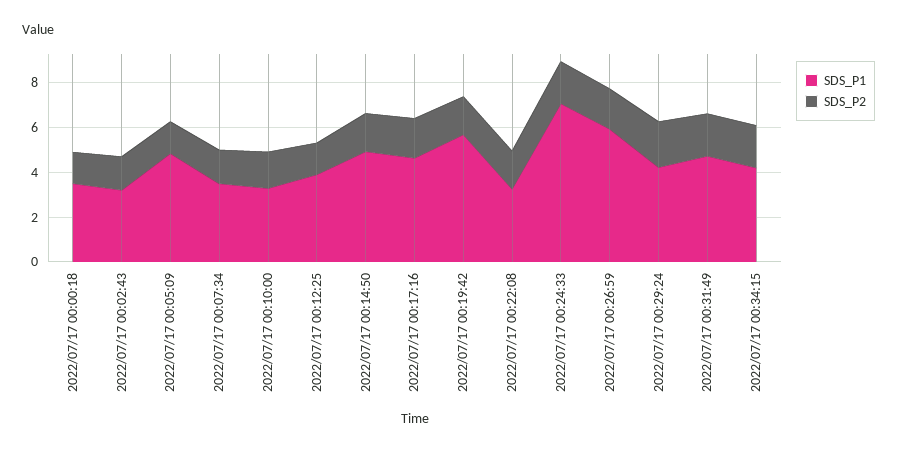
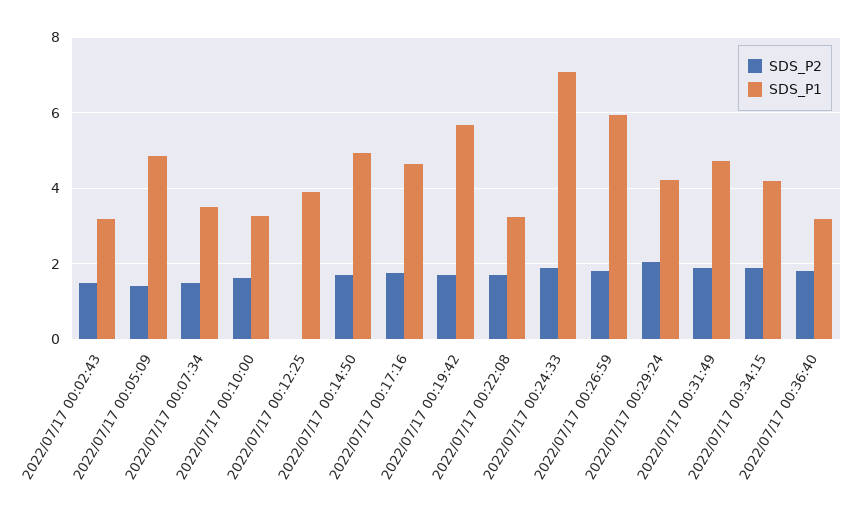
SDS_P1, 2022/07/17 00:00:18: 3.5 -> none
SDS_P2, 2022/07/17 00:00:18: 1.5 -> none
SDS_P2, 2022/07/17 00:12:25: 1.5 -> 0
SDS_P2, 2022/07/17 00:36:40: none -> 1.8
SDS_P1, 2022/07/17 00:36:40: none -> 3.2

